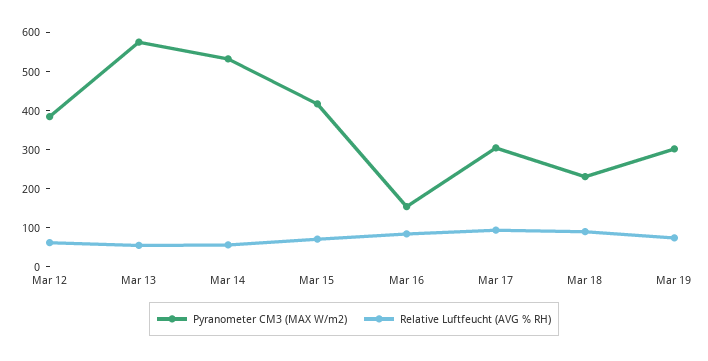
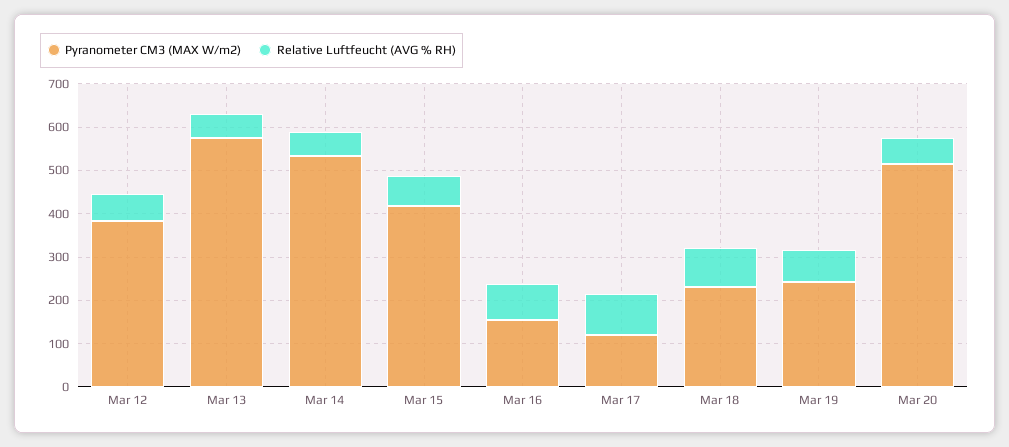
Pyranometer CM3 (MAX W/m2), Mar 17: 300 -> 120
Pyranometer CM3 (MAX W/m2), Mar 19: 300 -> 240
Pyranometer CM3 (MAX W/m2), Mar 20: none -> 520
Relative Luftfeucht (AVG % RH), Mar 20: none -> 60

